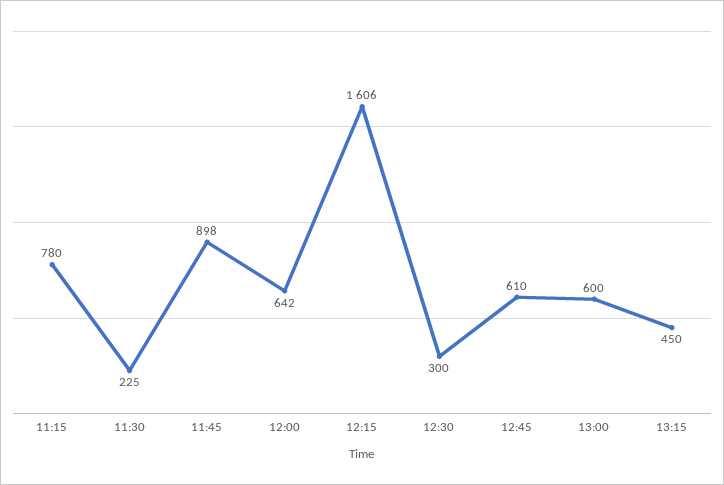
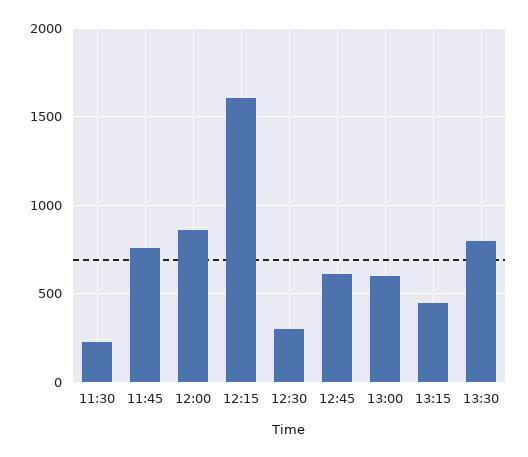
11:15: 780 -> none
11:45: 898 -> 750
12:00: 642 -> 850
13:30: none -> 800

